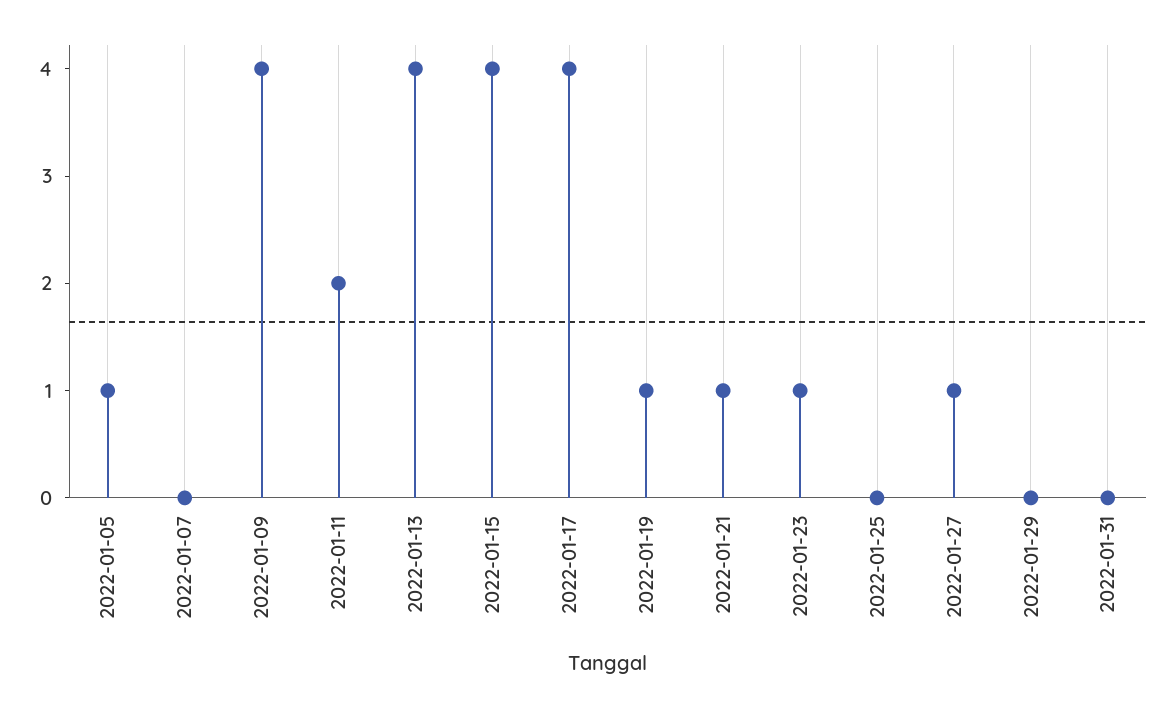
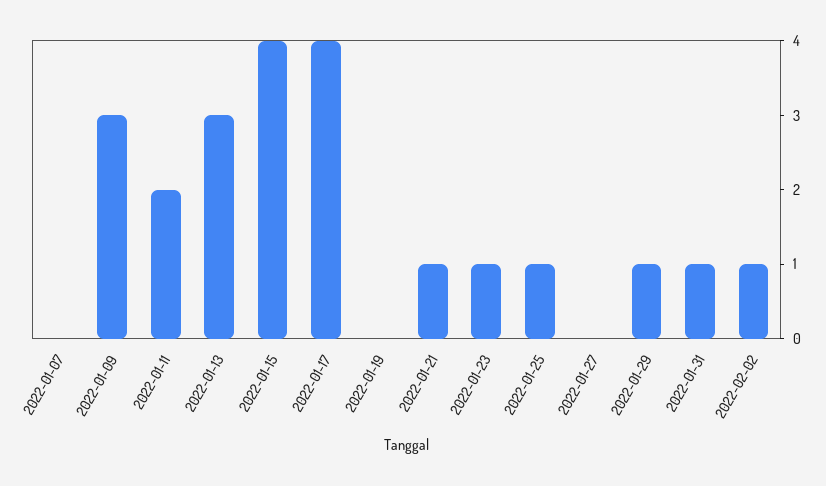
2022-01-05: 1 -> none
2022-01-09: 4 -> 3
2022-01-13: 4 -> 3
2022-01-19: 1 -> 0
2022-01-25: 0 -> 1
2022-01-27: 1 -> 0
2022-01-29: 0 -> 1
2022-01-31: 0 -> 1
2022-02-02: none -> 1

